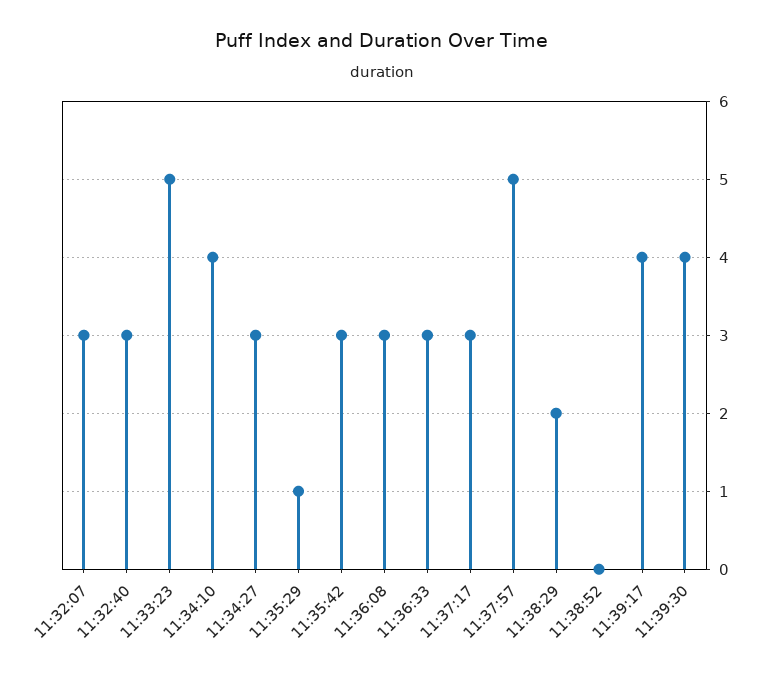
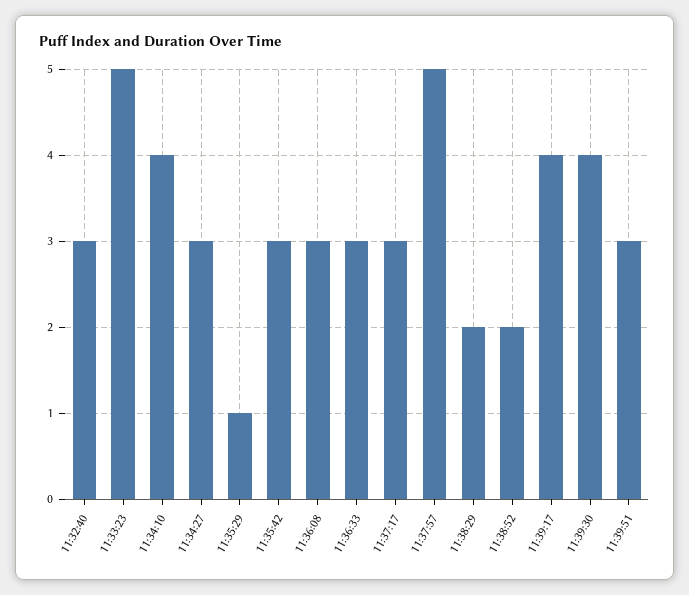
11:32:07: 3 -> none
11:38:52: 0 -> 2
11:39:51: none -> 3

